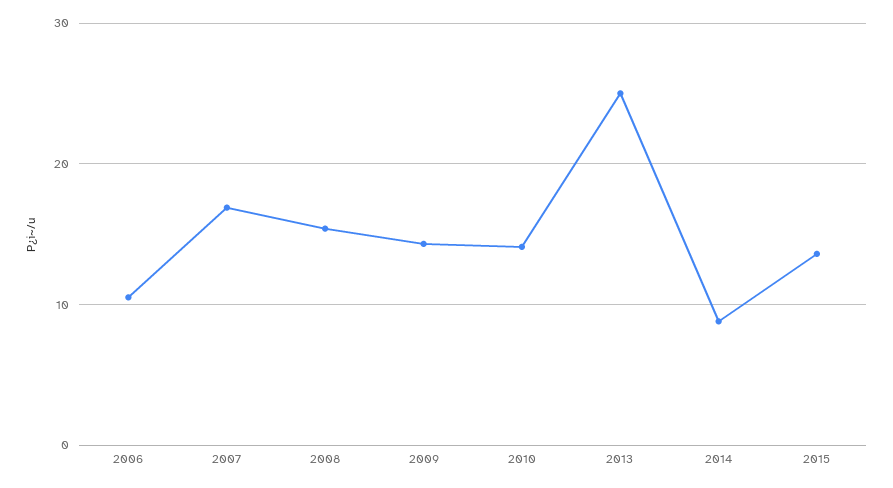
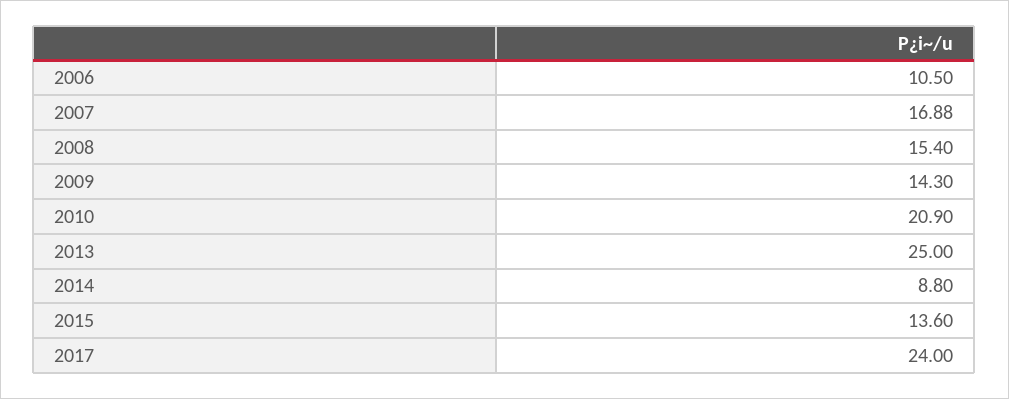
2010: 14 -> 20.9
2017: none -> 24

